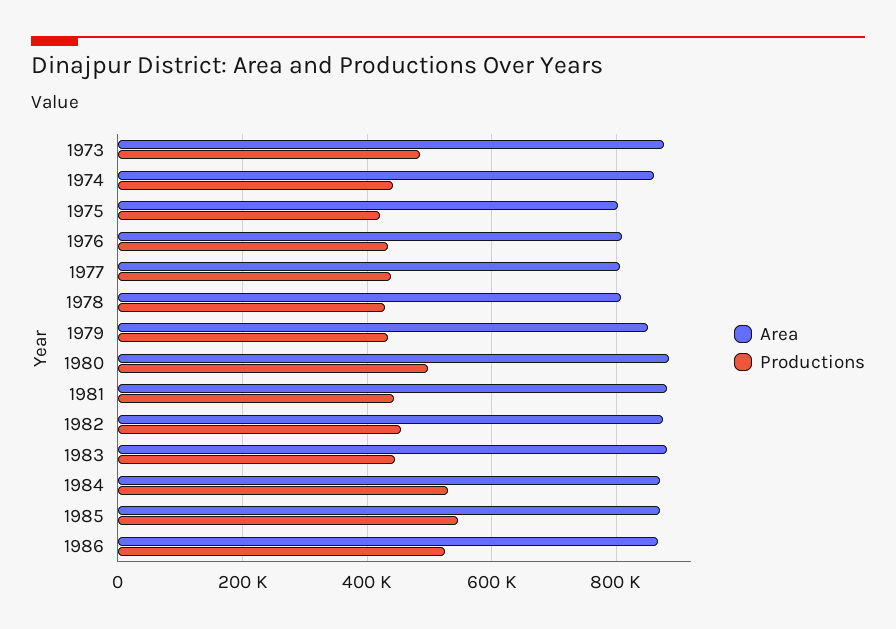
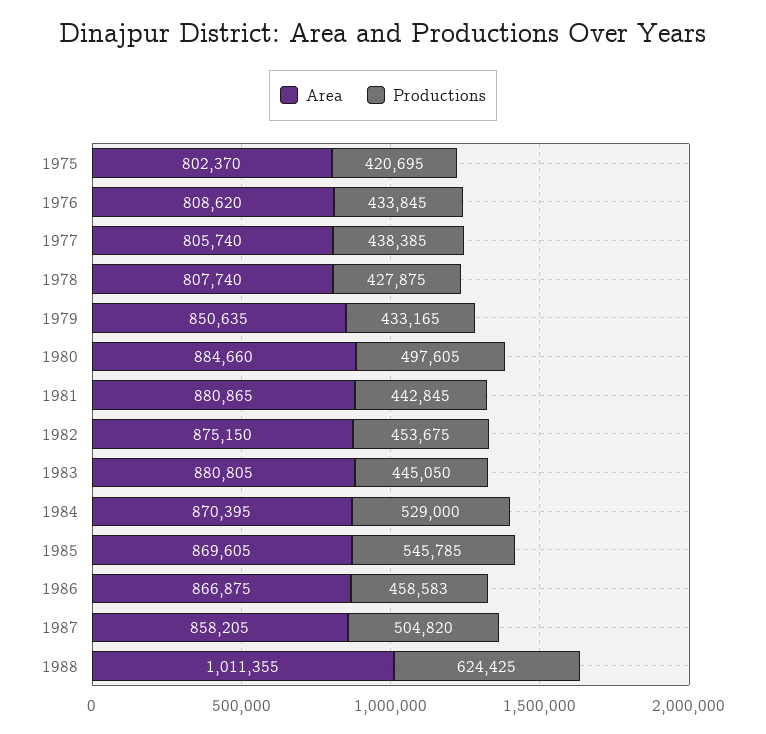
Area, 1973: 880000 -> none
Productions, 1973: 480000 -> none
Area, 1974: 860000 -> none
Productions, 1974: 440000 -> none
Productions, 1986: 520000 -> 458583
Area, 1987: none -> 858205
Productions, 1987: none -> 504820
Area, 1988: none -> 1011355
Productions, 1988: none -> 624425

